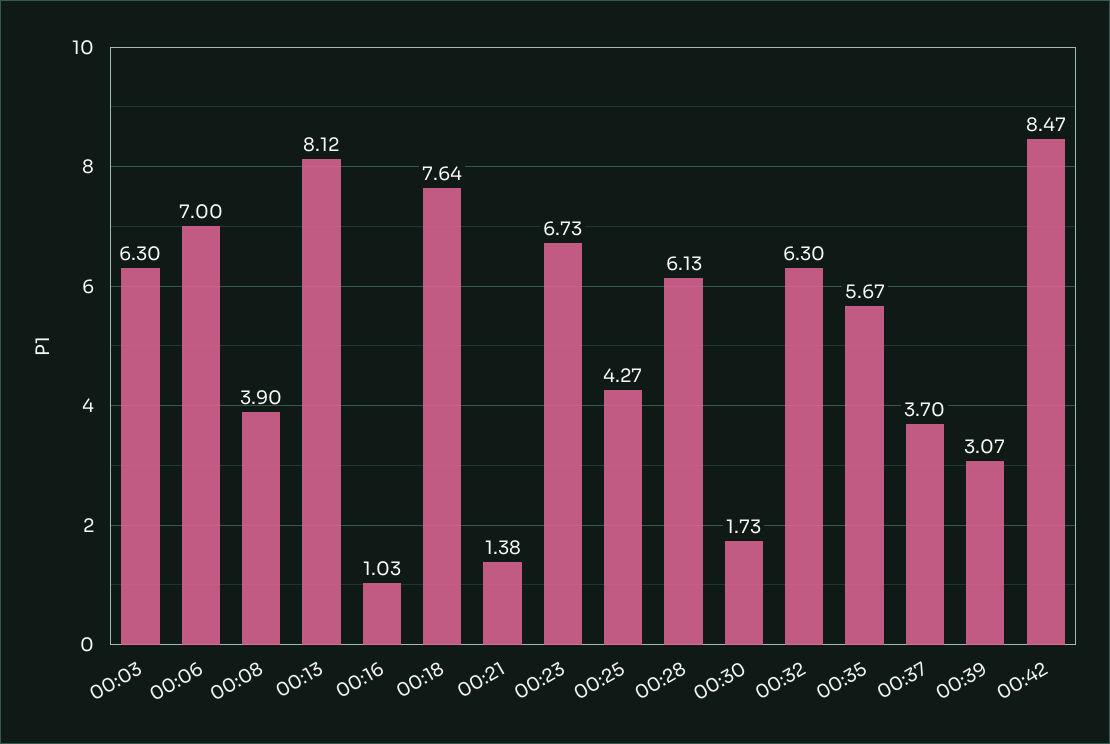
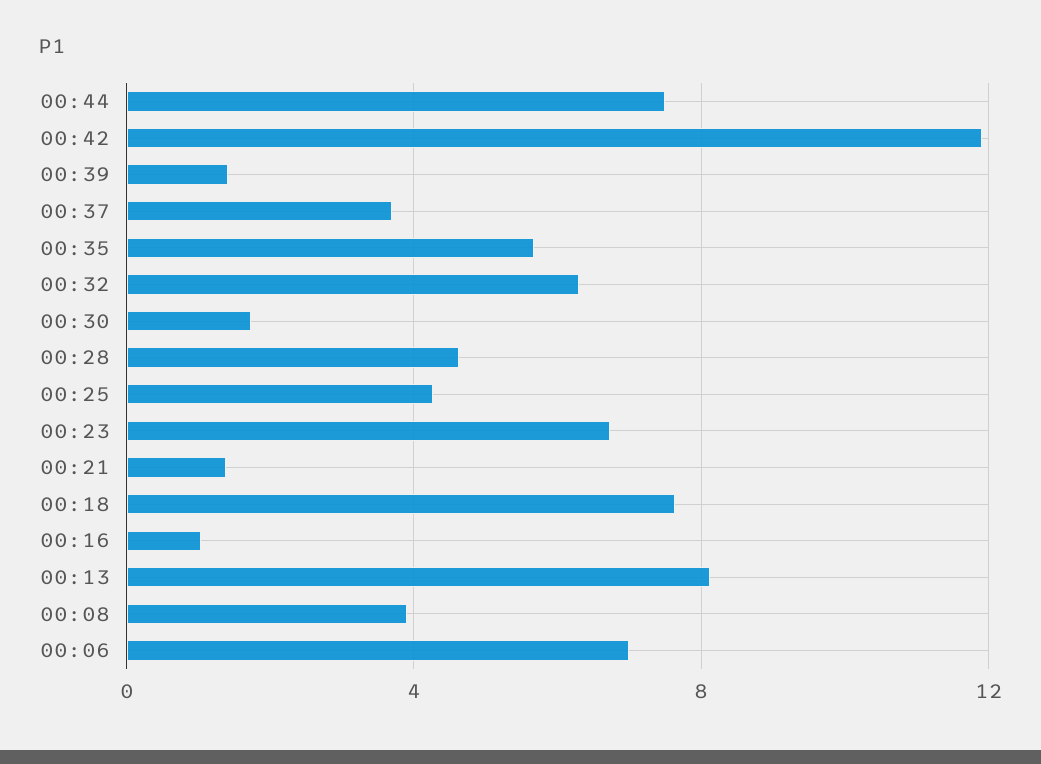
00:03: 6.3 -> none
00:28: 6.13 -> 4.5
00:39: 3.07 -> 1.5
00:42: 8.47 -> 12
00:44: none -> 7.5

